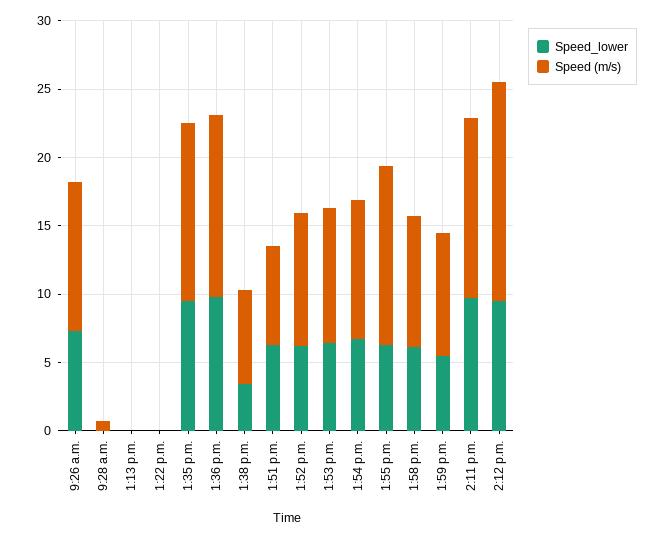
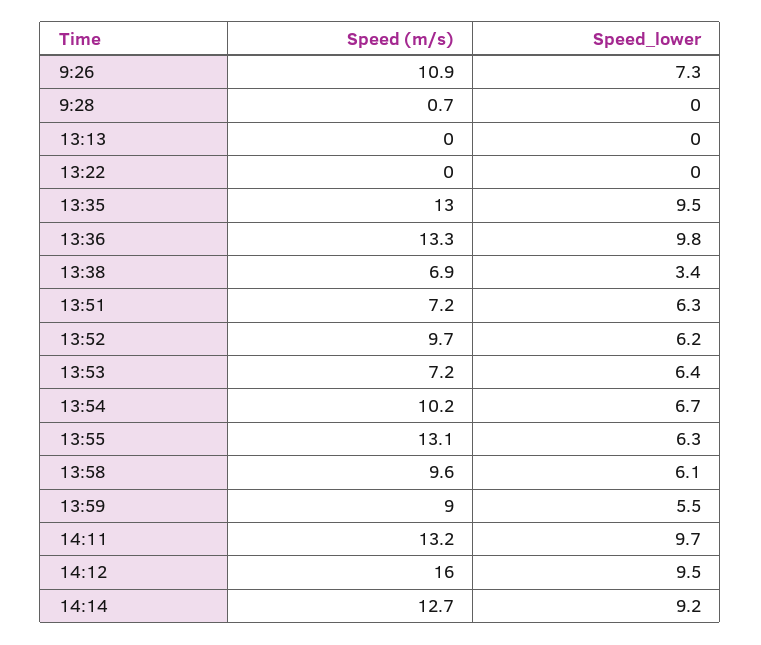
Speed (m/s), 1:53 p.m.: 10 -> 7.2
Speed (m/s), 14:14: none -> 12.7
Speed_lower, 14:14: none -> 9.2

